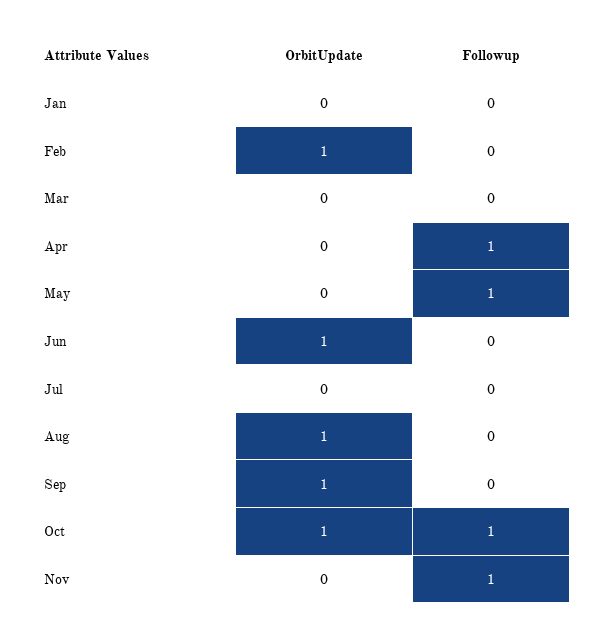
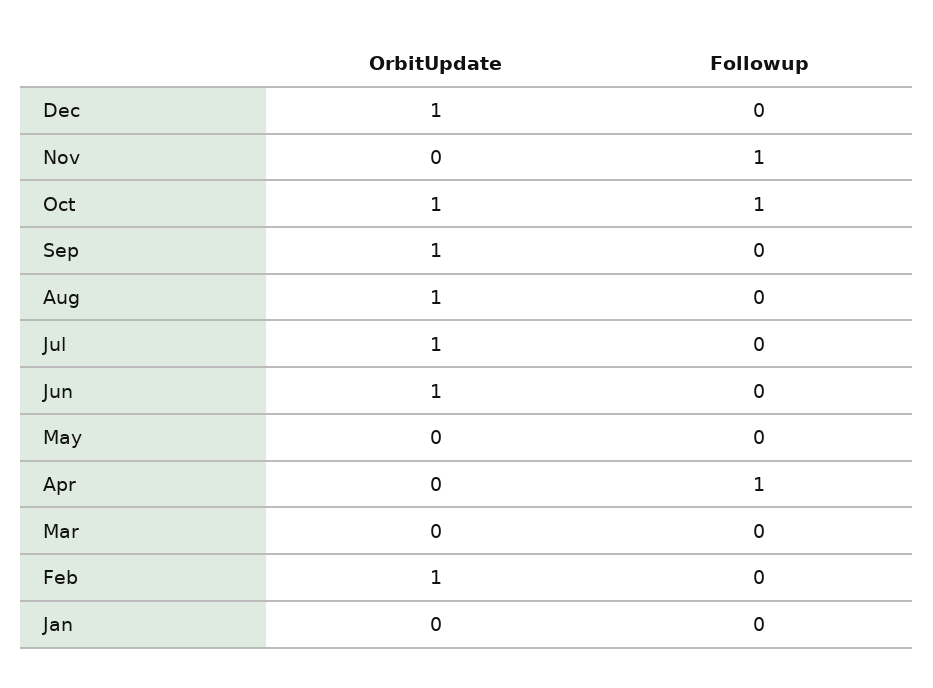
Followup, May: 1 -> 0
OrbitUpdate, Jul: 0 -> 1
OrbitUpdate, Dec: none -> 1
Followup, Dec: none -> 0

